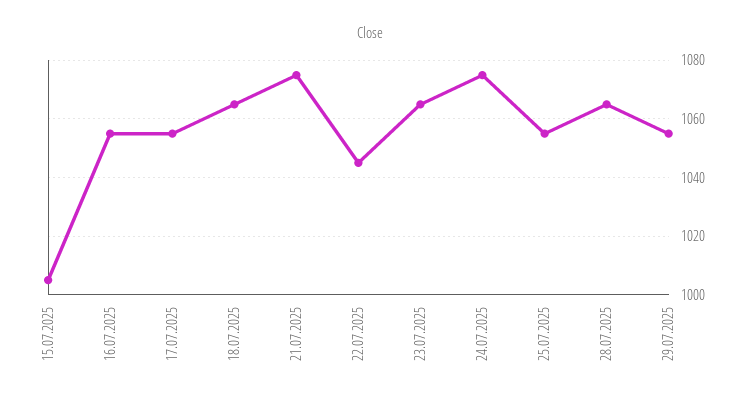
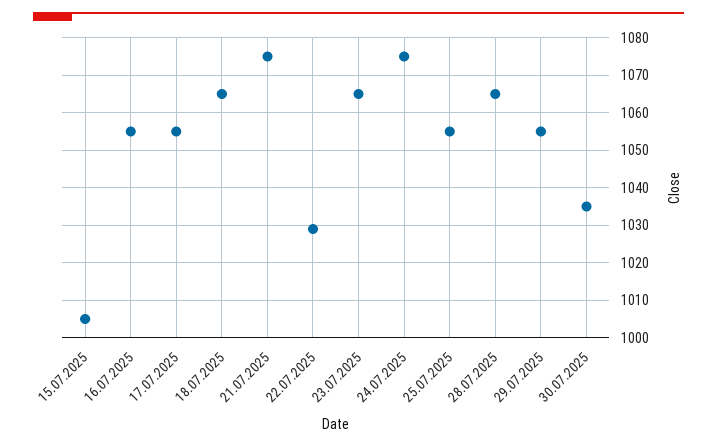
22.07.2025: 1045 -> 1030
30.07.2025: none -> 1035

